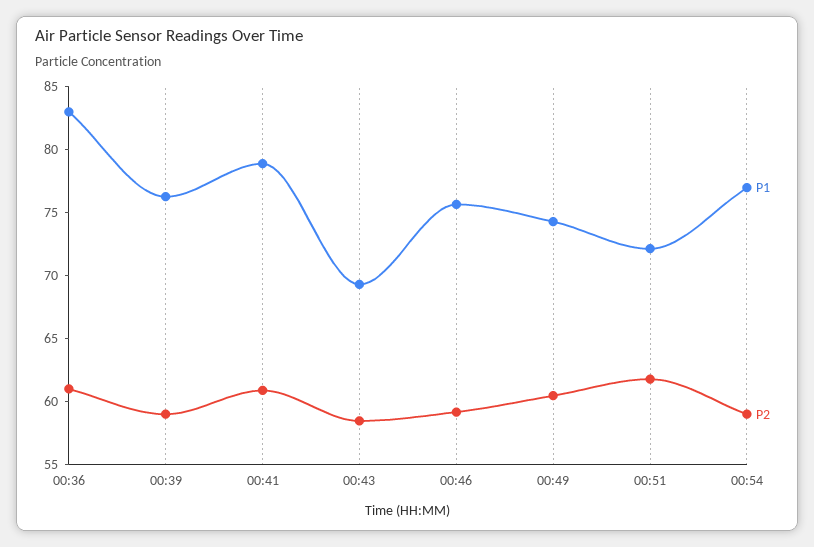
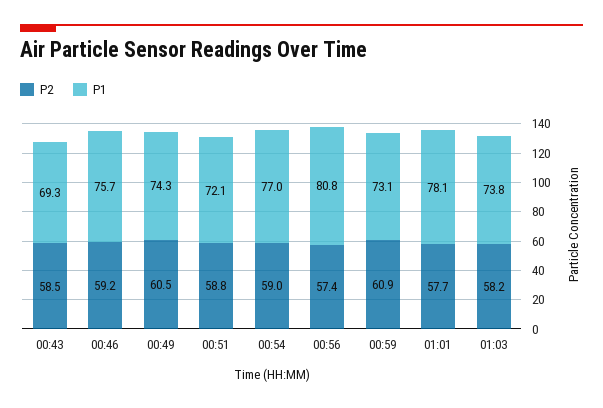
P1, 00:36: 83 -> none
P2, 00:36: 61 -> none
P1, 00:39: 76 -> none
P2, 00:39: 59 -> none
P1, 00:41: 79 -> none
P2, 00:41: 61 -> none
P2, 00:51: 62 -> 58.8
P2, 00:56: none -> 57.4
P1, 00:56: none -> 80.8
P2, 00:59: none -> 60.9
P1, 00:59: none -> 73.1
P2, 01:01: none -> 57.7
P1, 01:01: none -> 78.1
P2, 01:03: none -> 58.2
P1, 01:03: none -> 73.8

